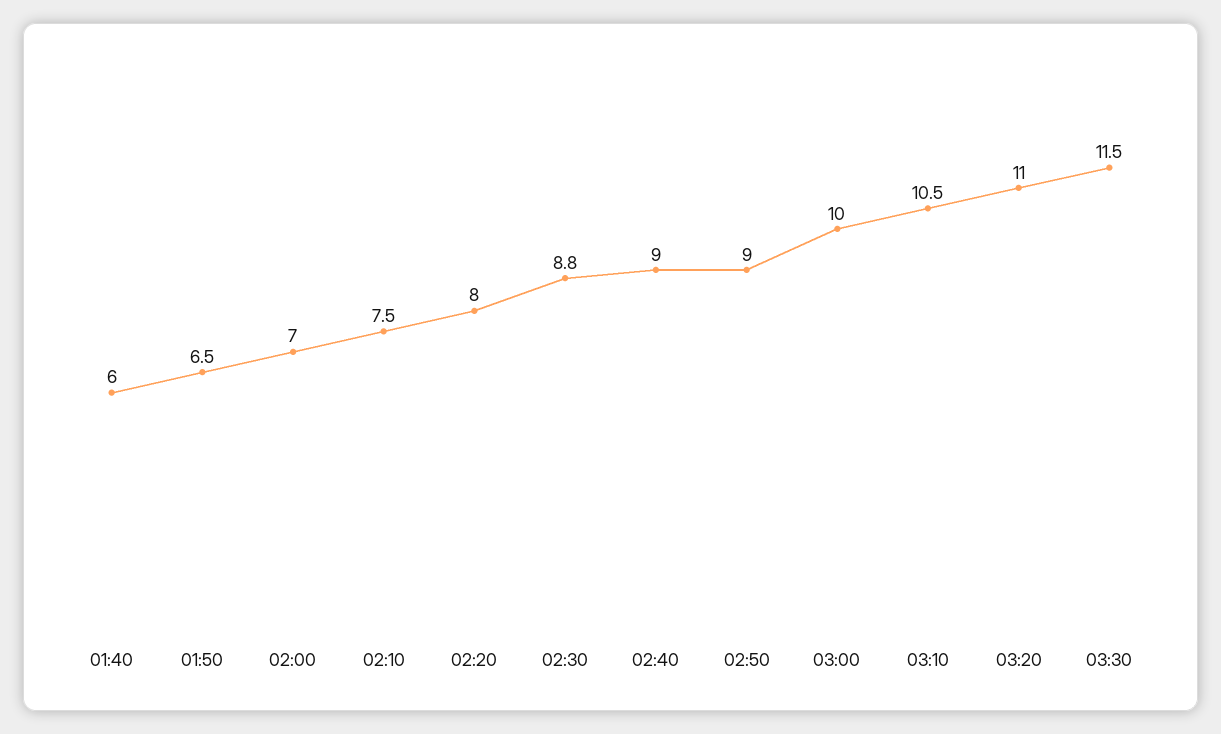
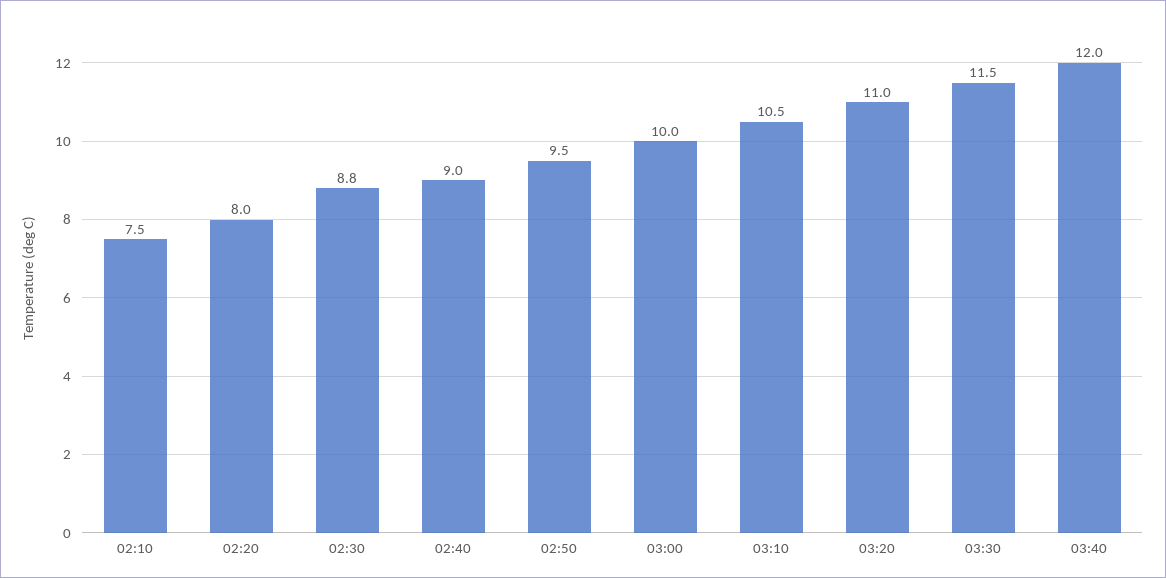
01:40: 6 -> none
01:50: 6.5 -> none
02:00: 7 -> none
02:50: 9 -> 9.5
03:40: none -> 12

